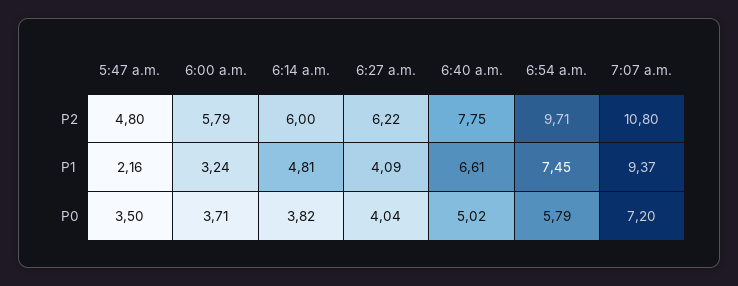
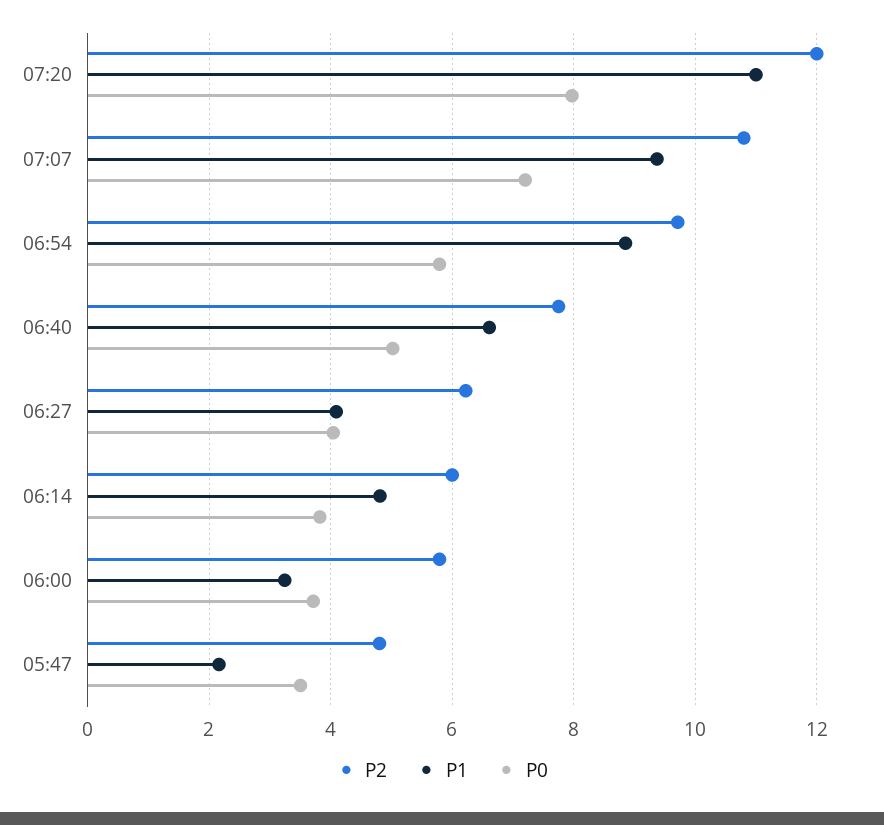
P1, 6:54 a.m.: 7.45 -> 8.8
P2, 07:20: none -> 12
P1, 07:20: none -> 11
P0, 07:20: none -> 8

